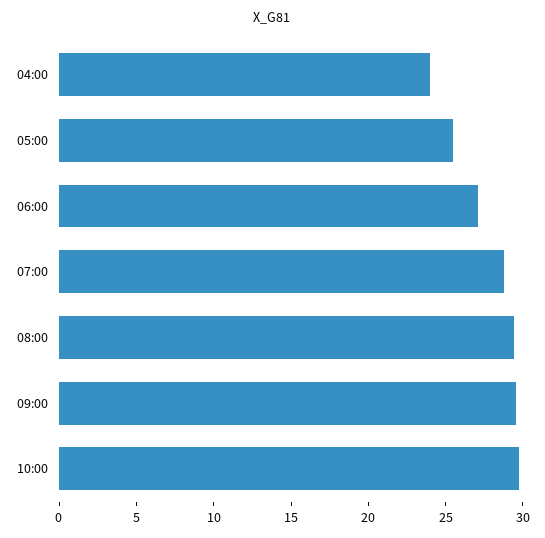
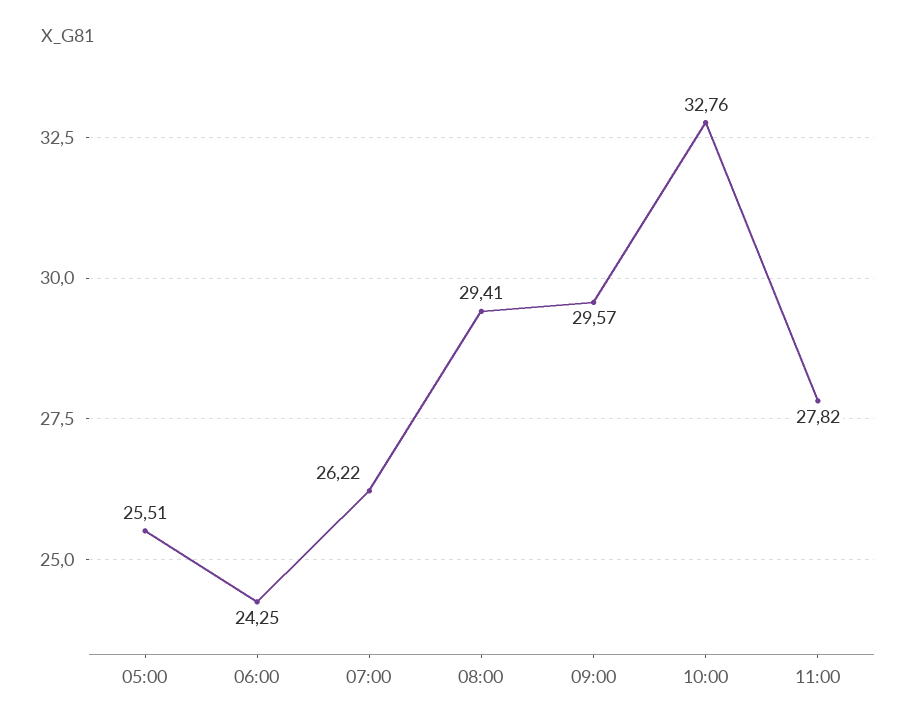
04:00: 24 -> none
06:00: 27 -> 24.25
07:00: 29 -> 26.22
10:00: 30 -> 32.76
11:00: none -> 27.82

